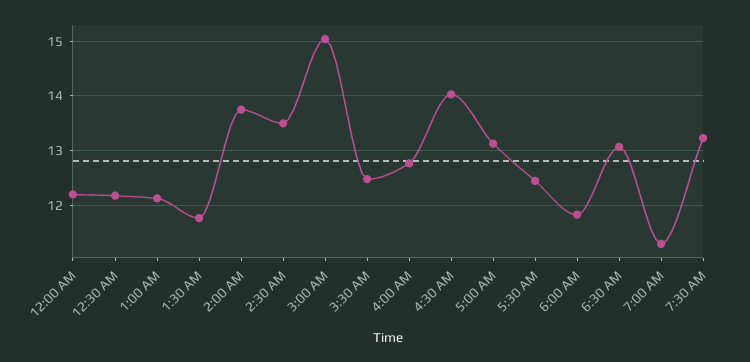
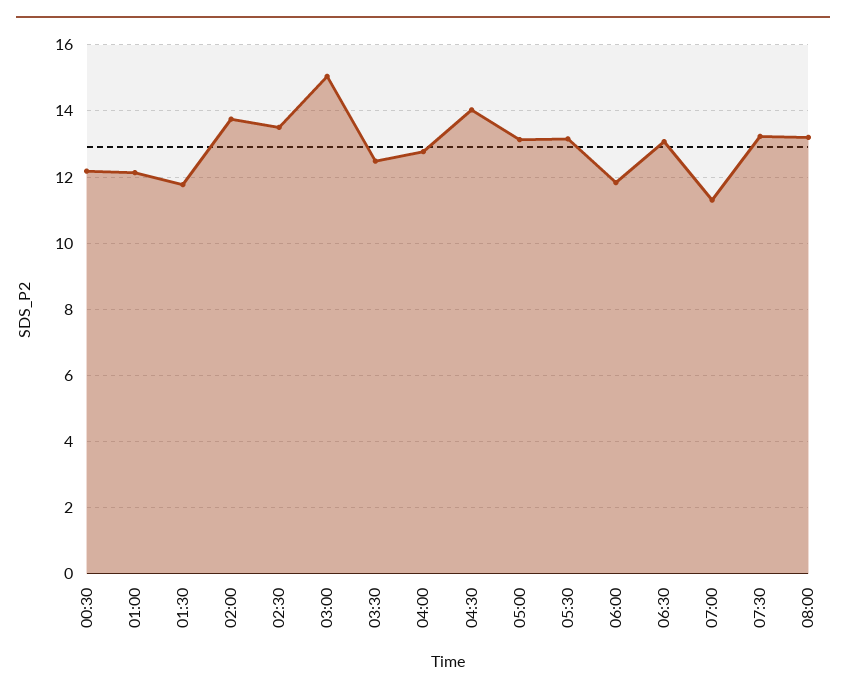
12:00 AM: 12.2 -> none
5:30 AM: 12.4 -> 13.2
08:00: none -> 13.2

